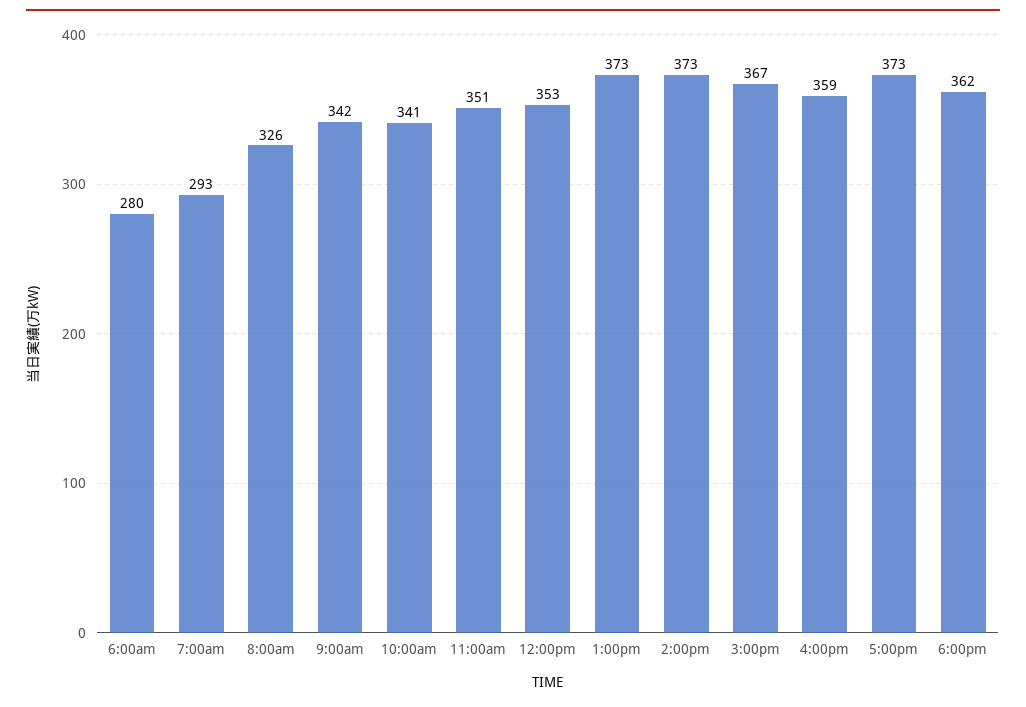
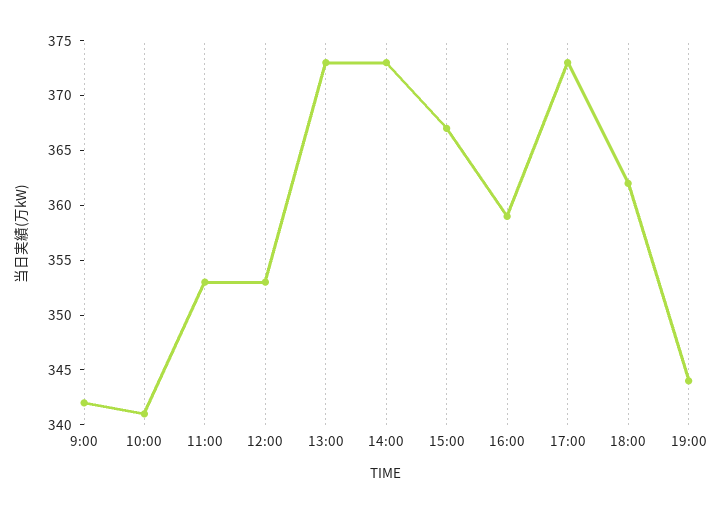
6:00am: 280 -> none
7:00am: 293 -> none
8:00am: 326 -> none
11:00am: 351 -> 353
19:00: none -> 344

